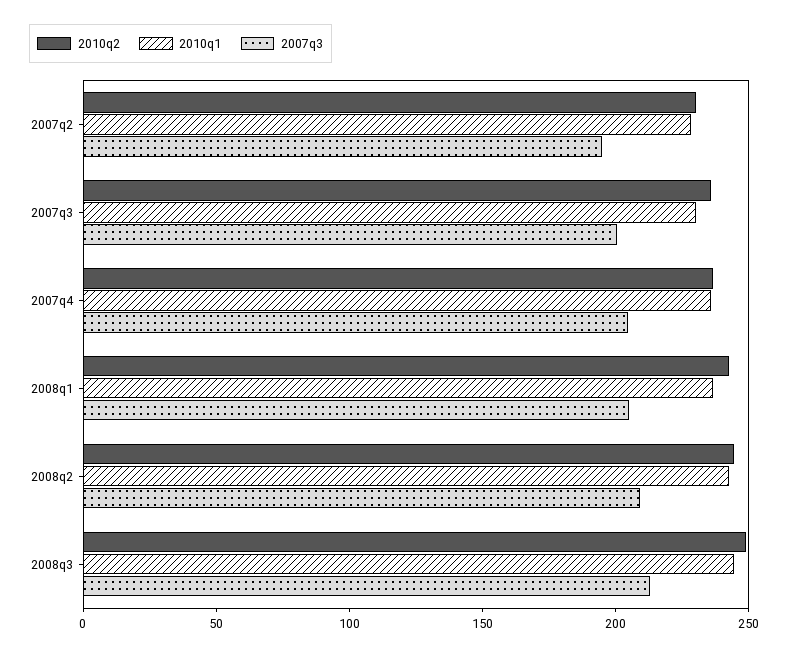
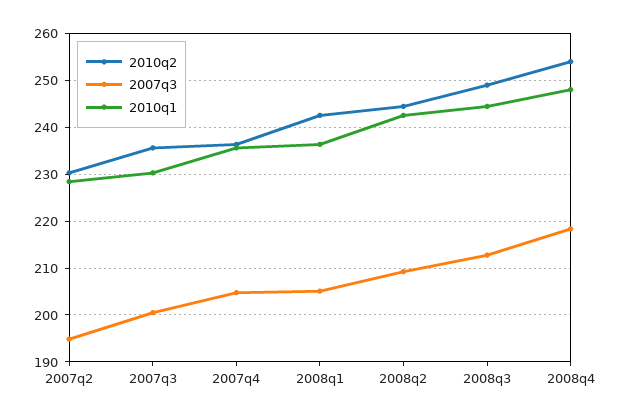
2010q2, 2008q4: none -> 254
2007q3, 2008q4: none -> 218
2010q1, 2008q4: none -> 248

